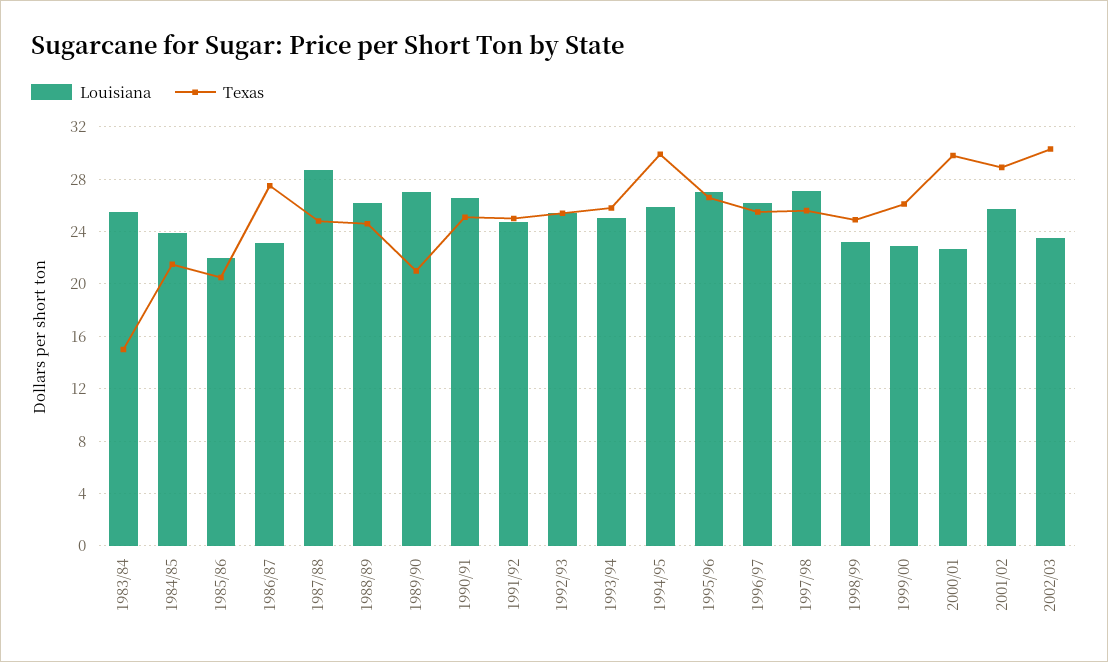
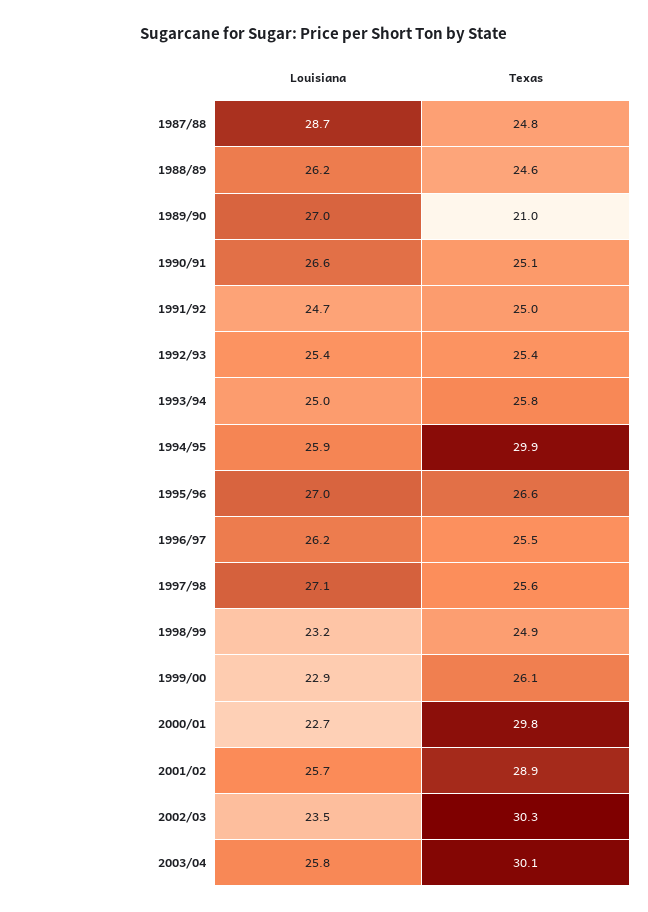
Louisiana, 1983/84: 25.5 -> none
Texas, 1983/84: 15 -> none
Louisiana, 1984/85: 24 -> none
Texas, 1984/85: 21.5 -> none
Louisiana, 1985/86: 22 -> none
Texas, 1985/86: 20.5 -> none
Louisiana, 1986/87: 23 -> none
Texas, 1986/87: 27.5 -> none
Louisiana, 2003/04: none -> 25.8
Texas, 2003/04: none -> 30.1

